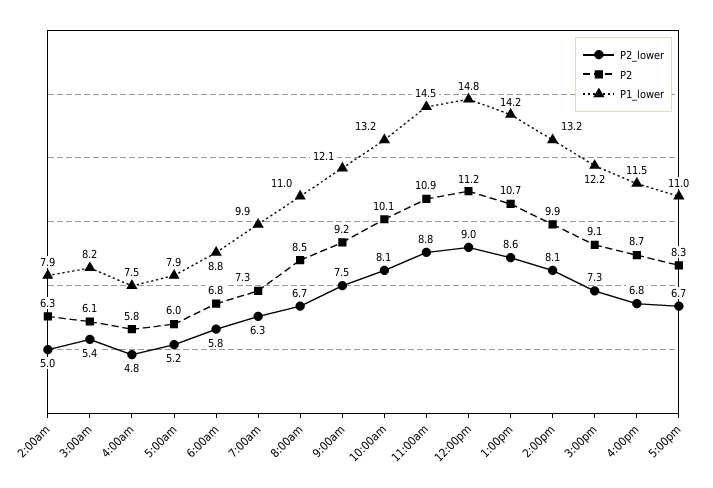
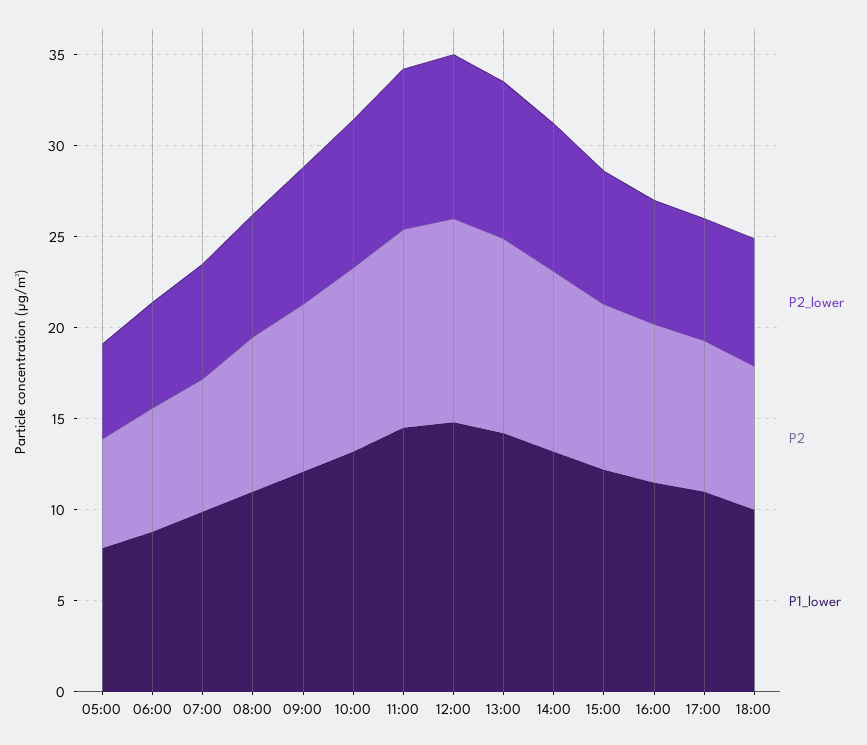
P2_lower, 2:00am: 5 -> none
P2, 2:00am: 6.3 -> none
P1_lower, 2:00am: 7.9 -> none
P2_lower, 3:00am: 5.4 -> none
P2, 3:00am: 6.1 -> none
P1_lower, 3:00am: 8.2 -> none
P2_lower, 4:00am: 4.8 -> none
P2, 4:00am: 5.8 -> none
P1_lower, 4:00am: 7.5 -> none
P2_lower, 18:00: none -> 7
P2, 18:00: none -> 8
P1_lower, 18:00: none -> 10

